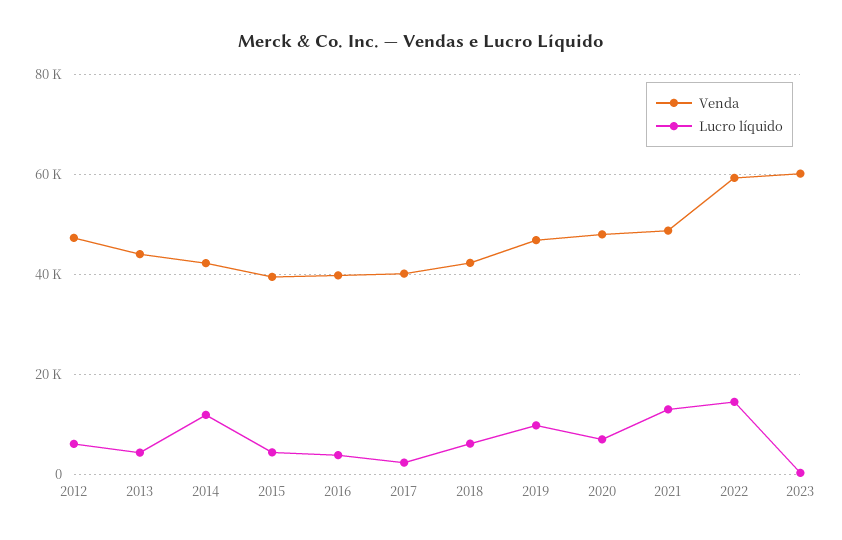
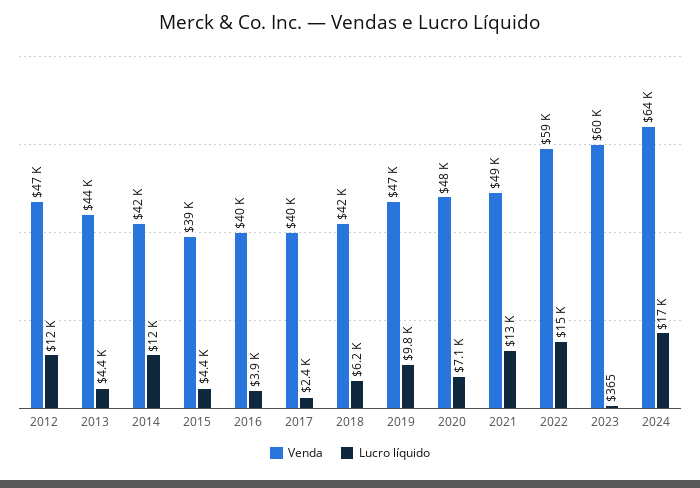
Lucro líquido, 2012: 6000 -> 12000
Venda, 2024: none -> 64000
Lucro líquido, 2024: none -> 17000

